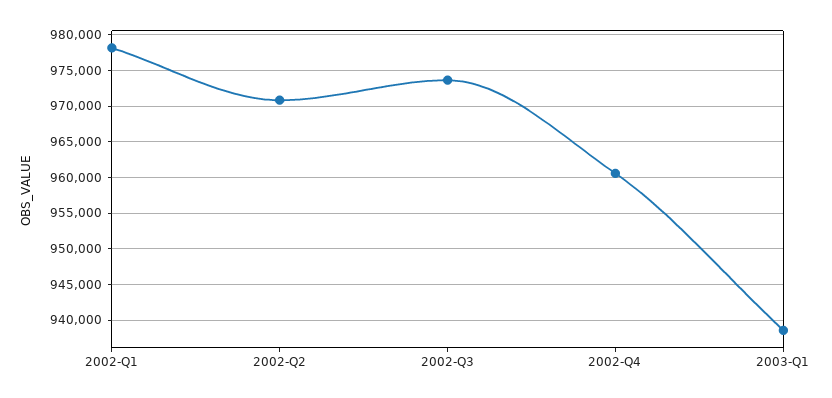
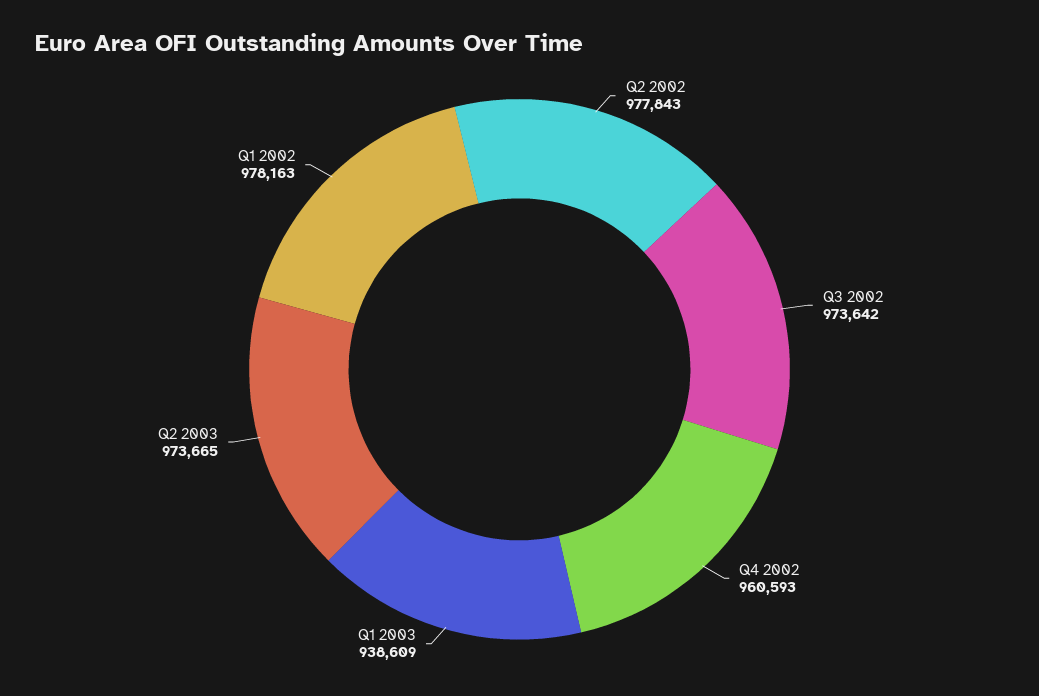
2002-Q2: 971000 -> 977843
Q2 2003: none -> 973665

